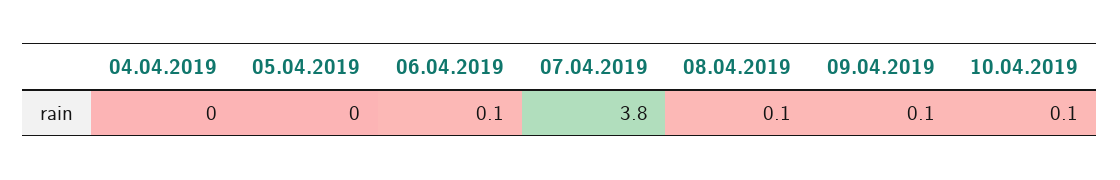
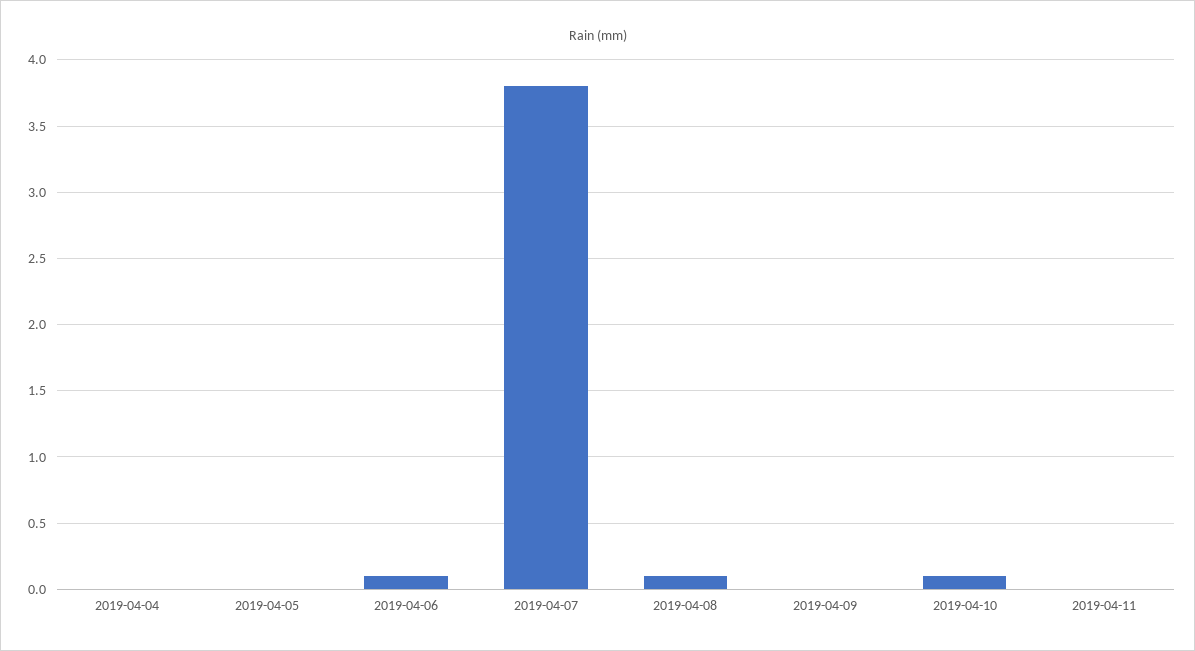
09.04.2019: 0.1 -> 0
2019-04-11: none -> 0

